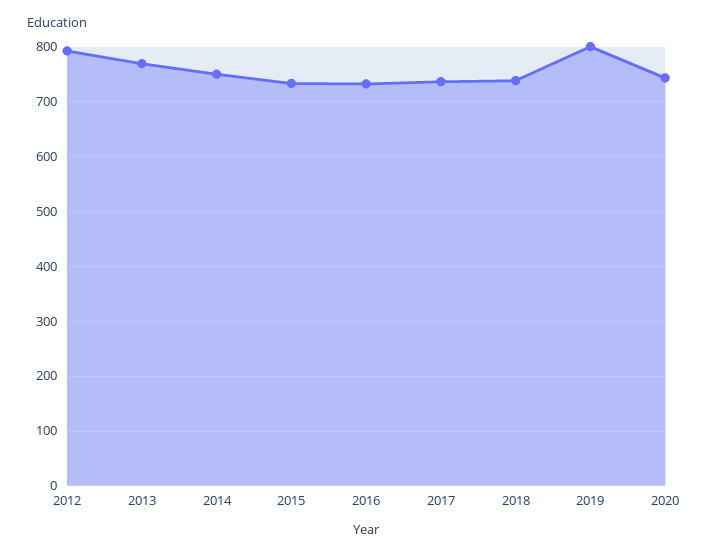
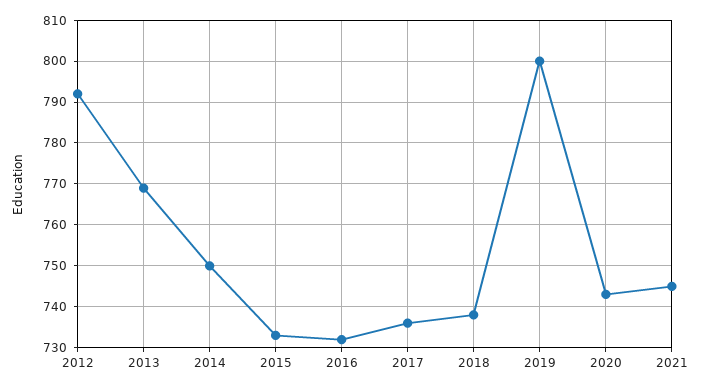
2021: none -> 745

